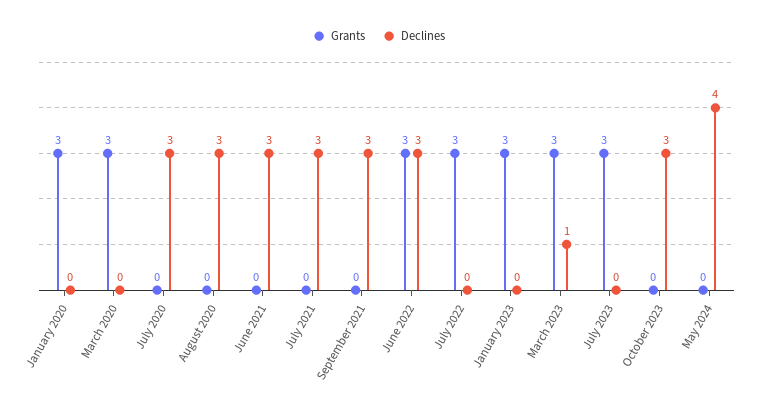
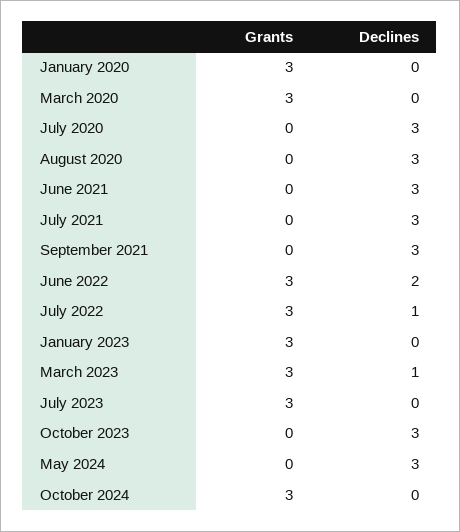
Declines, June 2022: 3 -> 2
Declines, July 2022: 0 -> 1
Declines, May 2024: 4 -> 3
Grants, October 2024: none -> 3
Declines, October 2024: none -> 0

